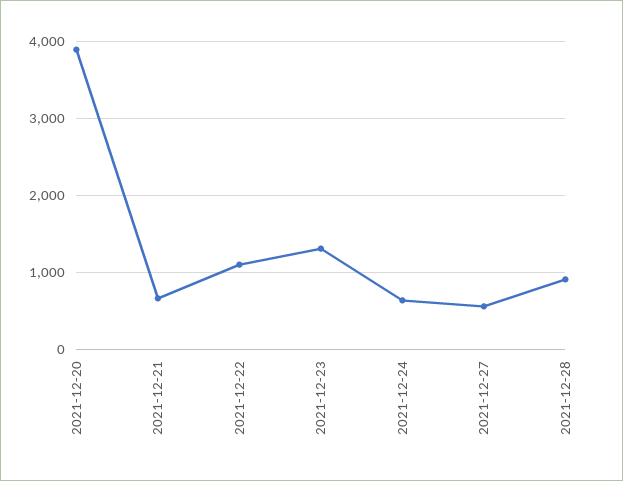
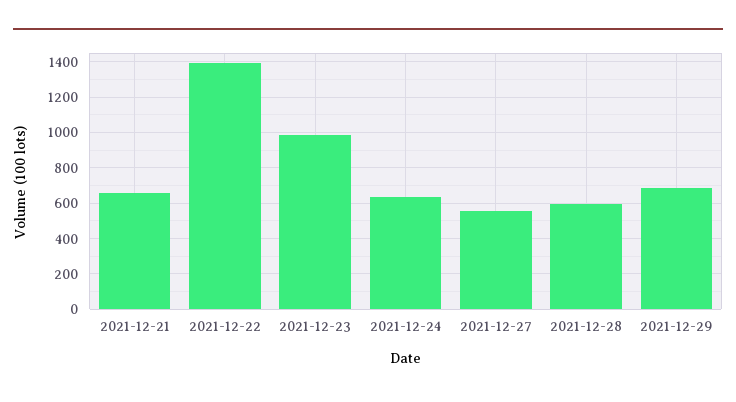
2021-12-20: 3900 -> none
2021-12-22: 1100 -> 1400
2021-12-23: 1300 -> 1000
2021-12-28: 900 -> 600
2021-12-29: none -> 700

